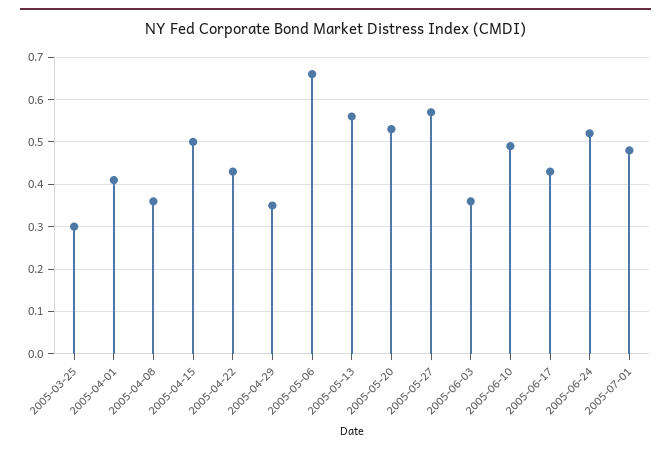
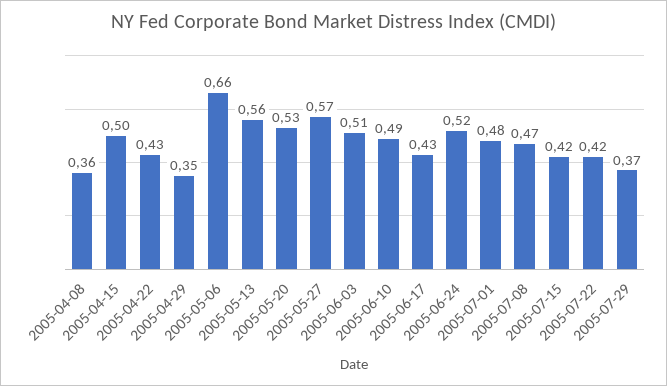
2005-03-25: 0.3 -> none
2005-04-01: 0.4 -> none
2005-06-03: 0.35 -> 0.51
2005-07-08: none -> 0.47
2005-07-15: none -> 0.42
2005-07-22: none -> 0.42
2005-07-29: none -> 0.37

